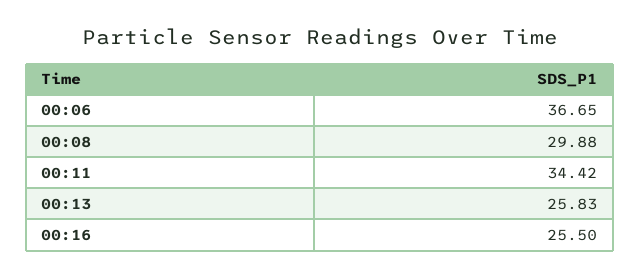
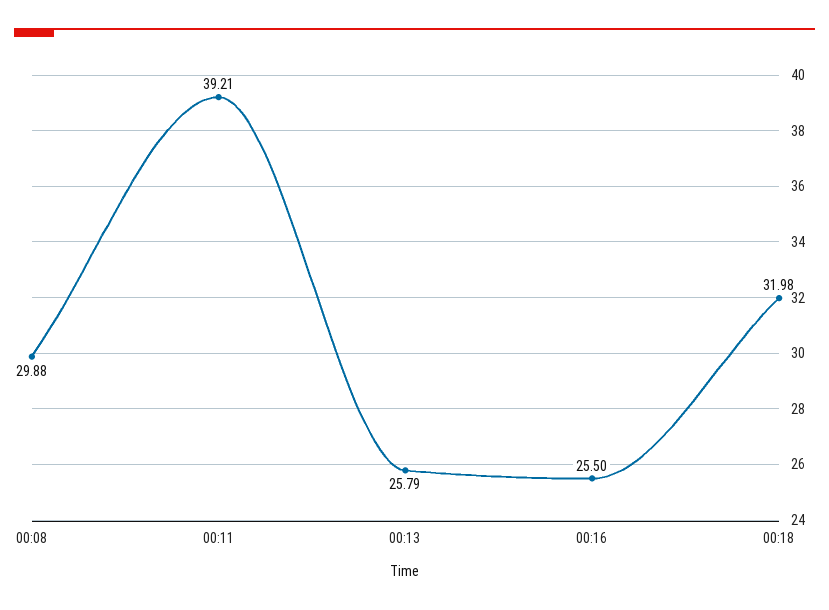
00:06: 36.65 -> none
00:11: 34.42 -> 39.21
00:13: 25.83 -> 25.79
00:18: none -> 31.98

